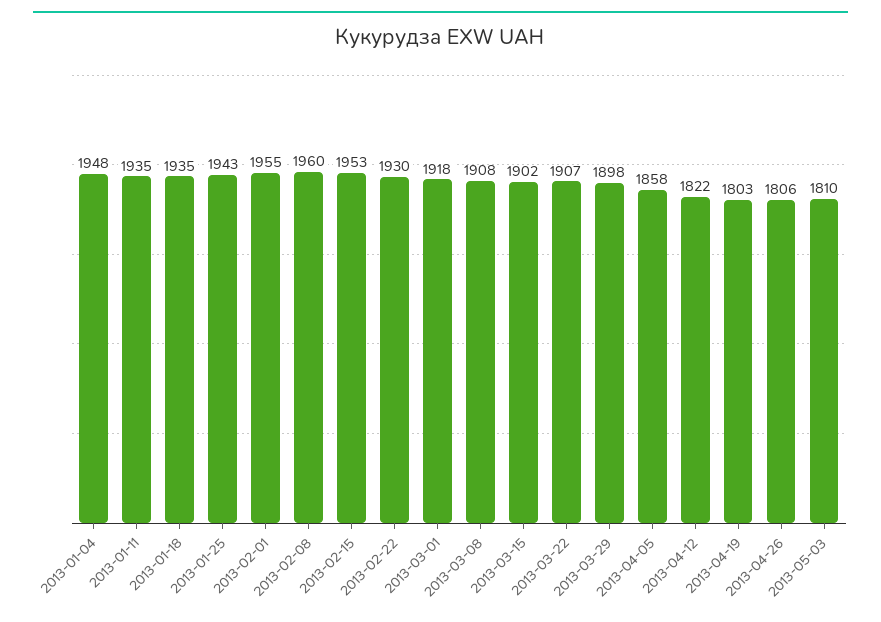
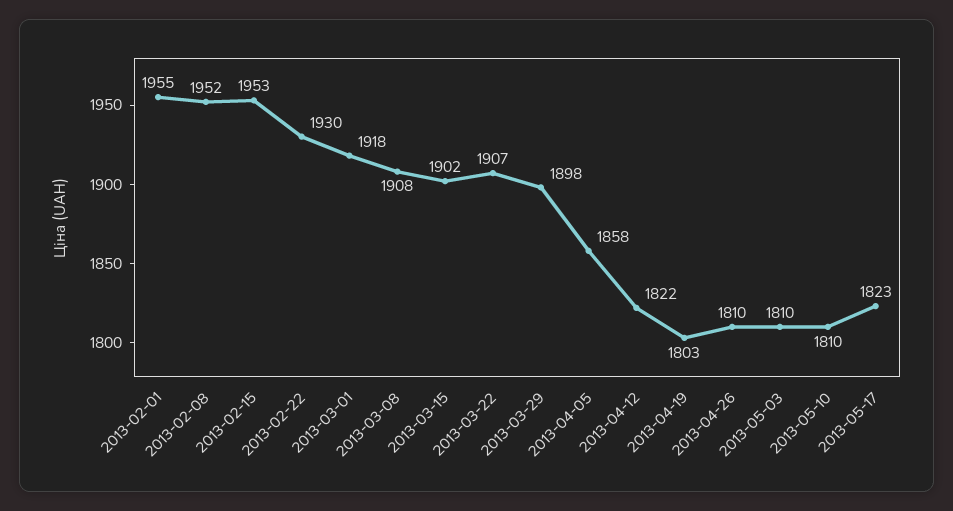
2013-01-04: 1948 -> none
2013-01-11: 1935 -> none
2013-01-18: 1935 -> none
2013-01-25: 1943 -> none
2013-02-08: 1960 -> 1952
2013-04-26: 1806 -> 1810
2013-05-10: none -> 1810
2013-05-17: none -> 1823

